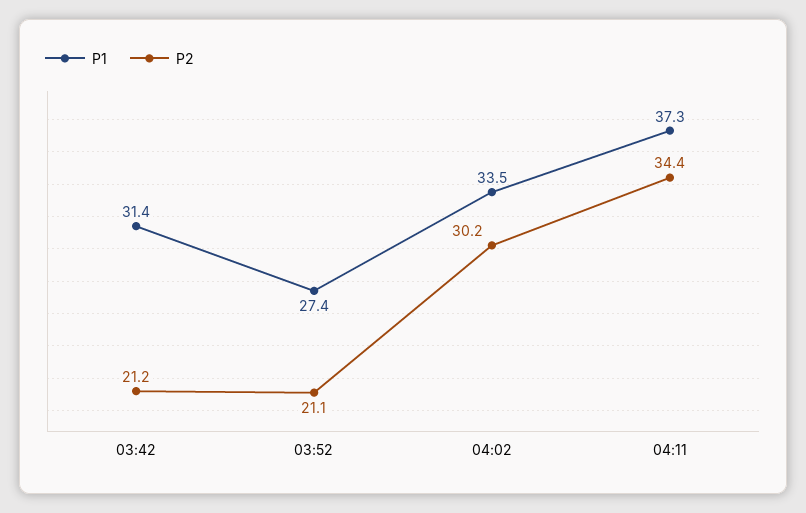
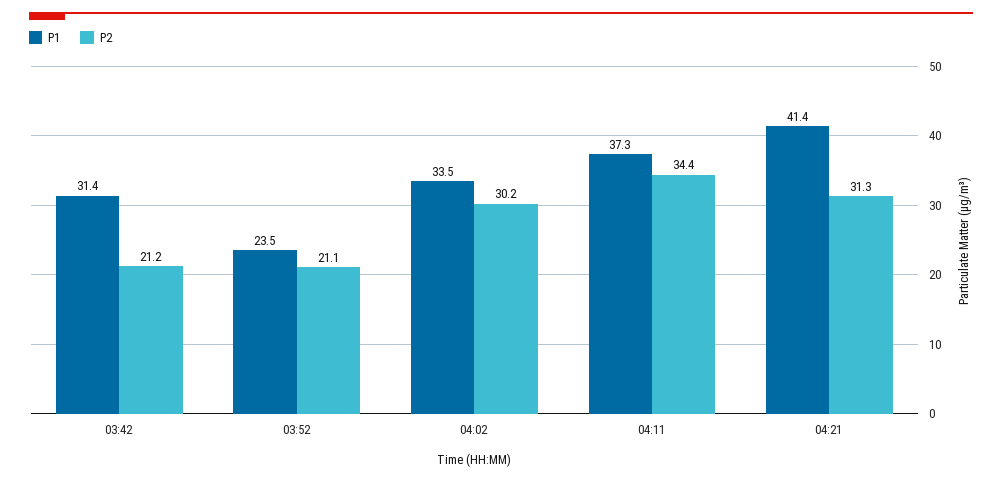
P1, 03:52: 27.4 -> 23.5
P1, 04:21: none -> 41.4
P2, 04:21: none -> 31.3

